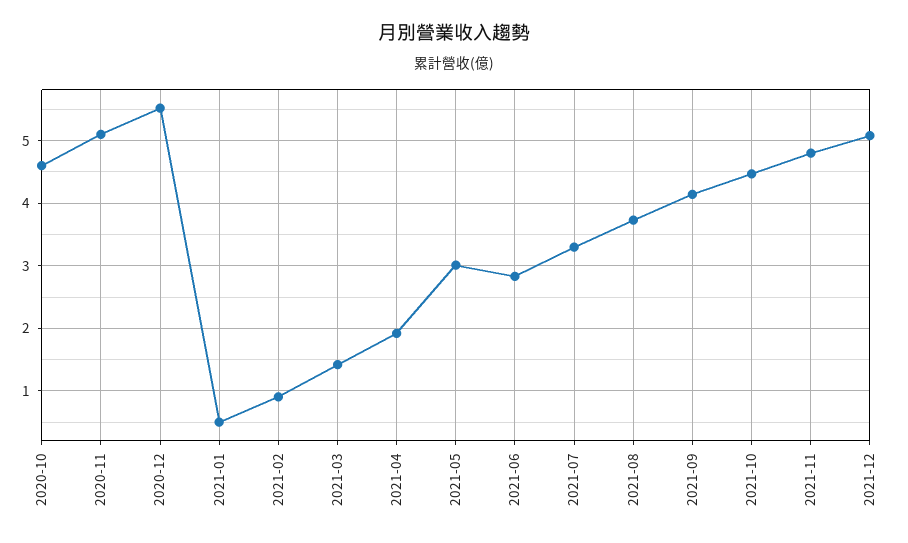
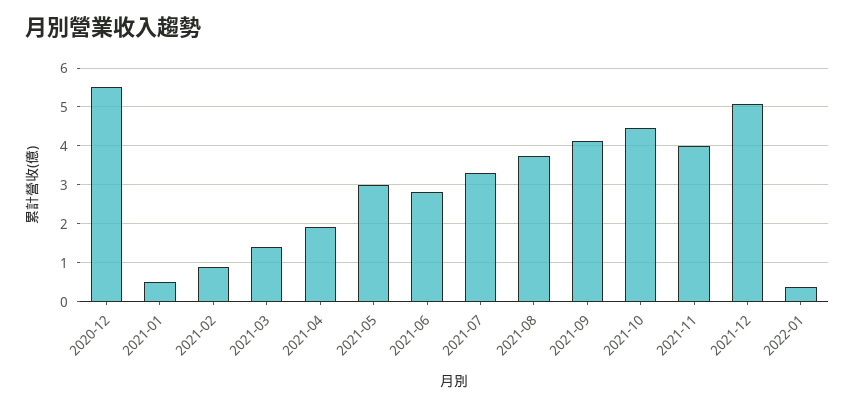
2020-10: 4.6 -> none
2020-11: 5.1 -> none
2021-11: 4.8 -> 4
2022-01: none -> 0.4

